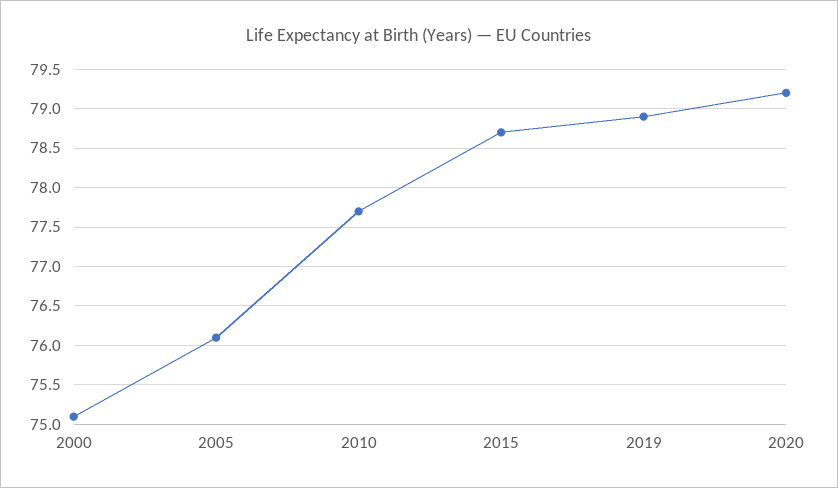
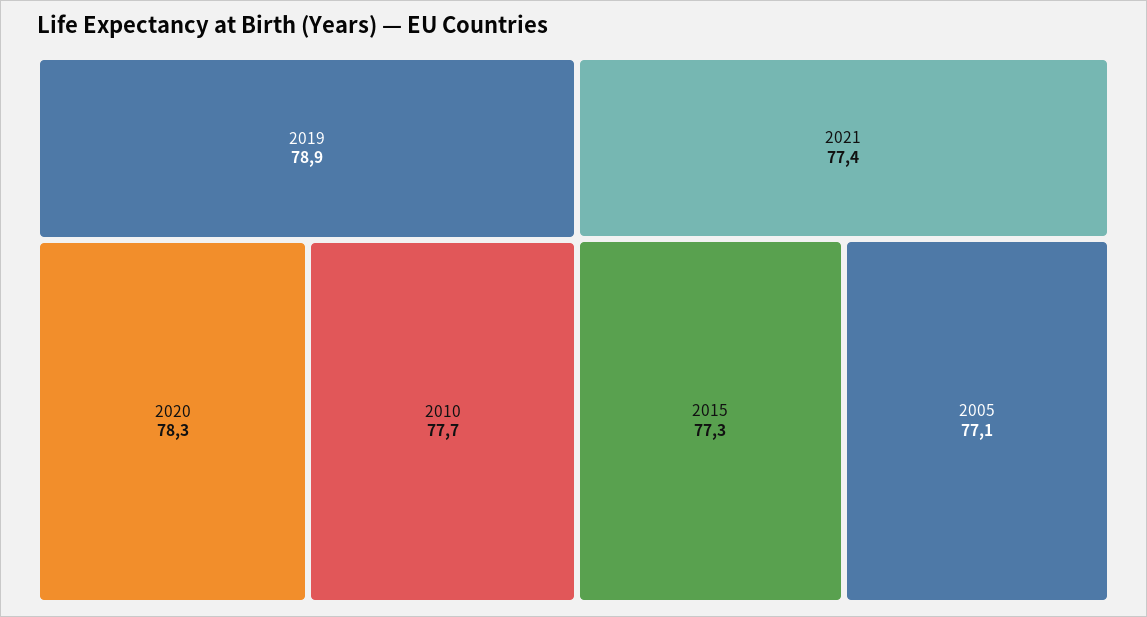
2000: 75.1 -> none
2005: 76.1 -> 77.1
2015: 78.7 -> 77.3
2020: 79.2 -> 78.3
2021: none -> 77.4

